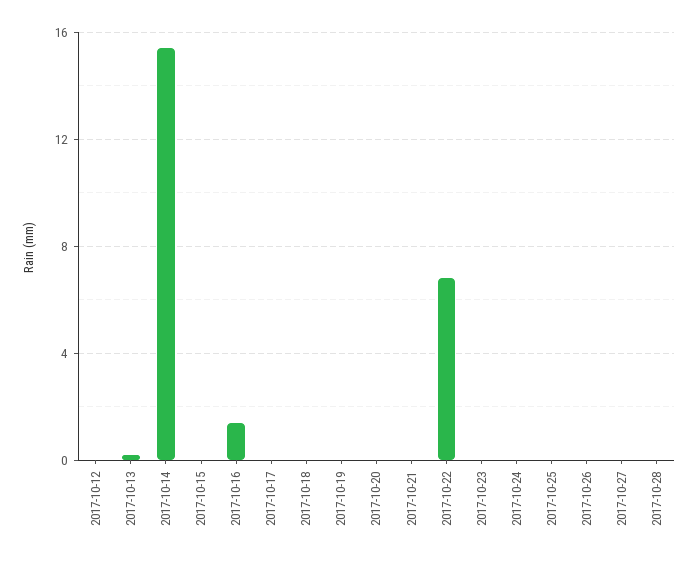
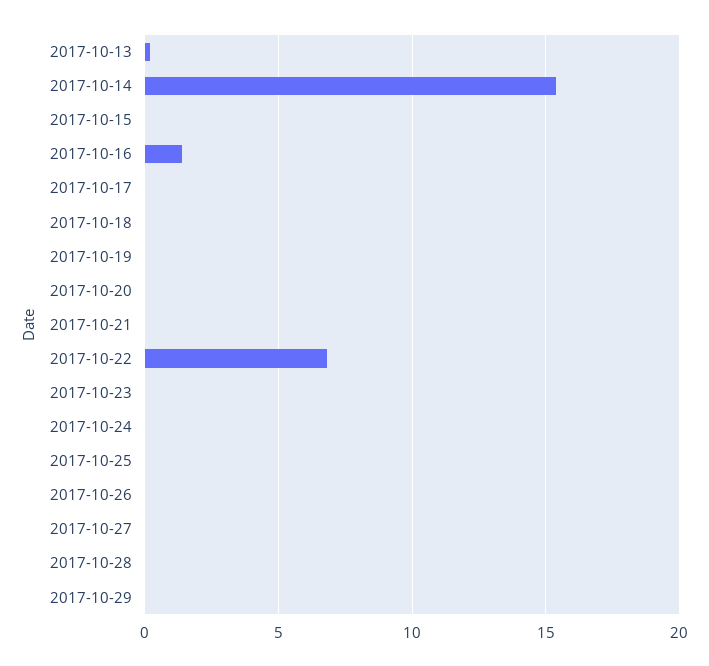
2017-10-12: 0 -> none
2017-10-29: none -> 0

